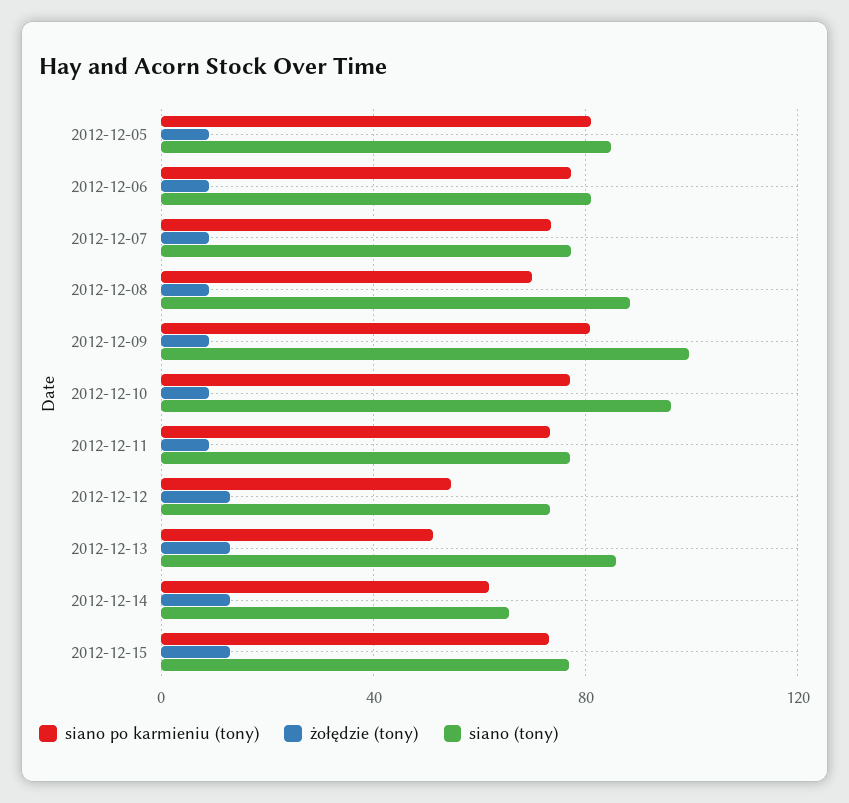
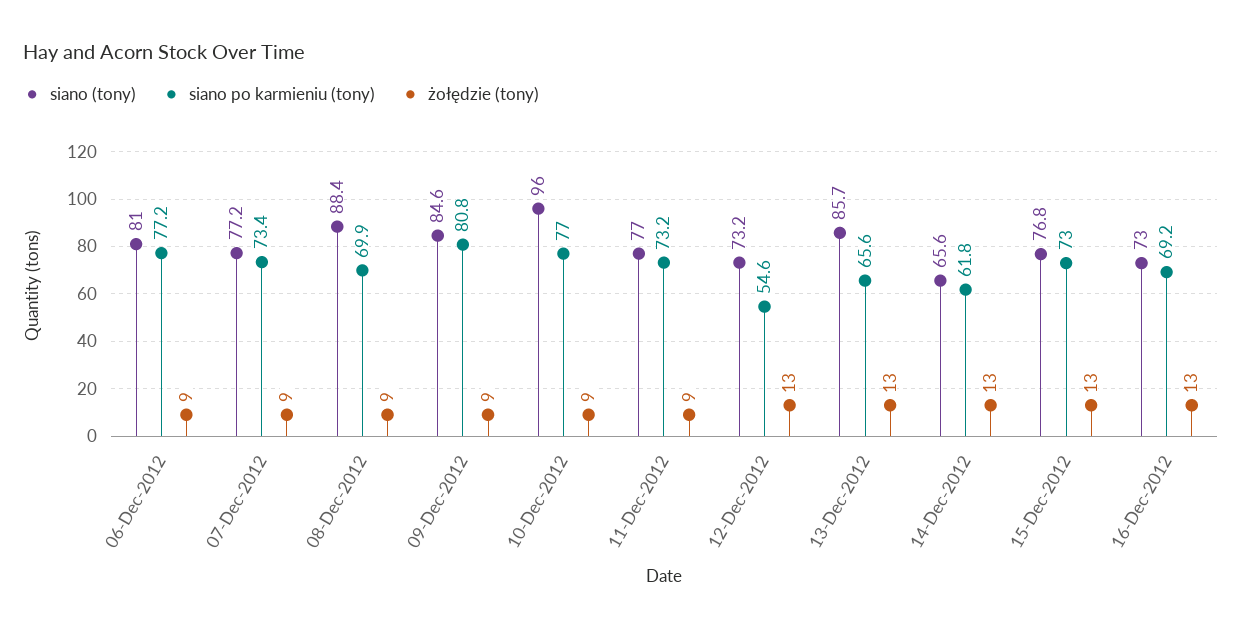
siano po karmieniu (tony), 2012-12-05: 80 -> none
żołędzie (tony), 2012-12-05: 10 -> none
siano (tony), 2012-12-05: 85 -> none
siano (tony), 2012-12-09: 100 -> 84.6
siano po karmieniu (tony), 2012-12-13: 50 -> 65.6
siano (tony), 16-Dec-2012: none -> 73
siano po karmieniu (tony), 16-Dec-2012: none -> 69.2
żołędzie (tony), 16-Dec-2012: none -> 13

